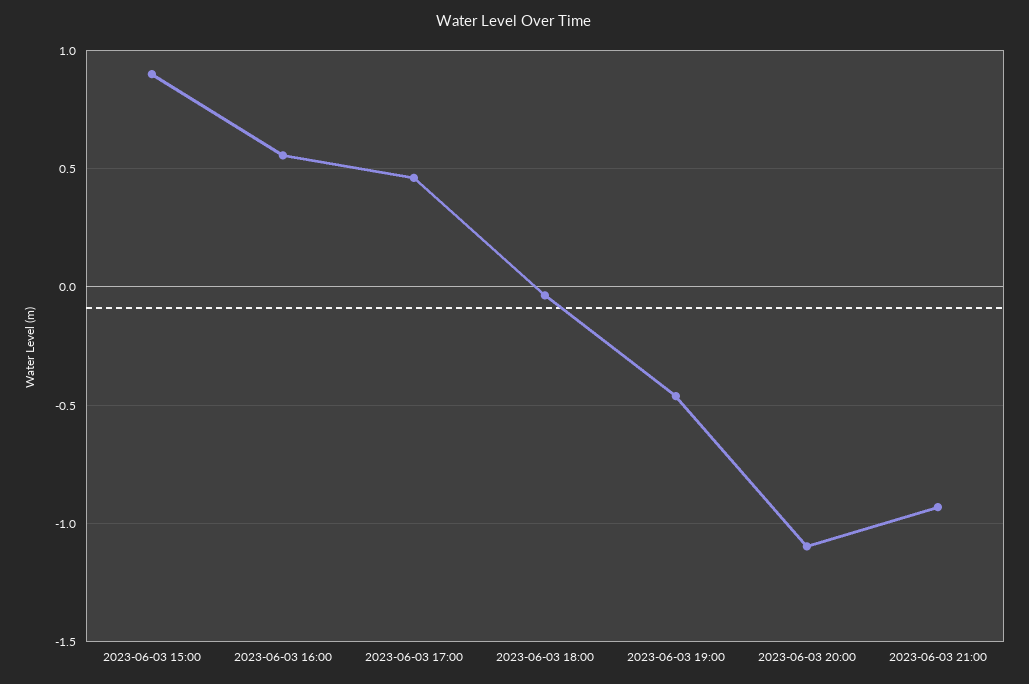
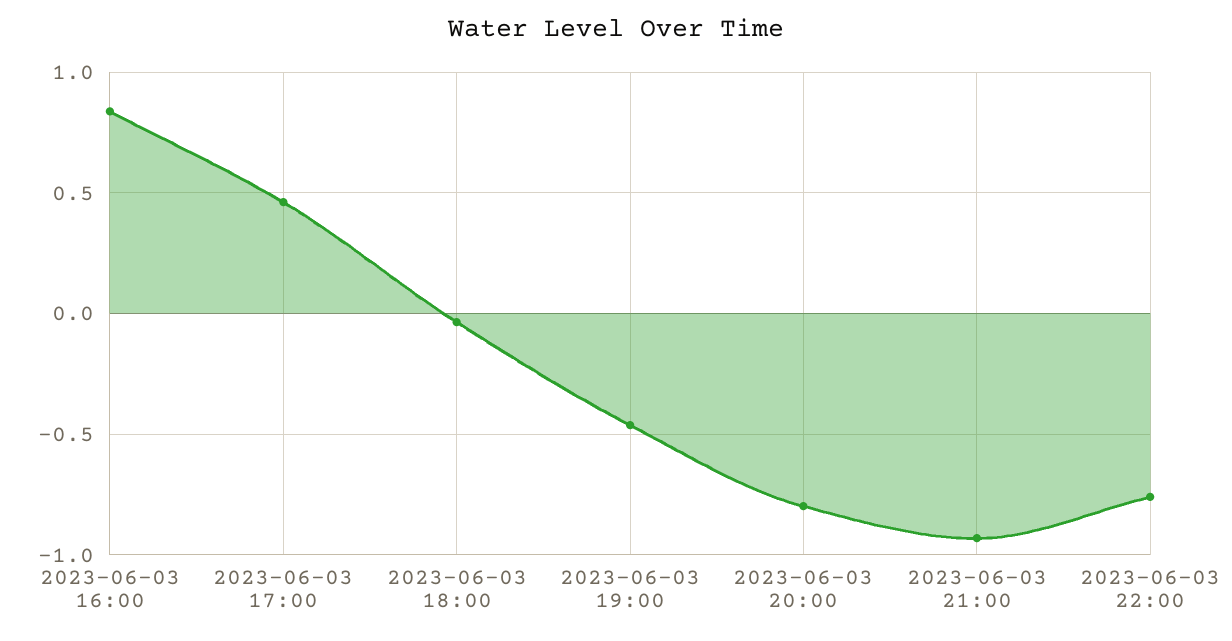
2023-06-03 15:00: 0.9 -> none
2023-06-03 16:00: 0.55 -> 0.85
2023-06-03 20:00: -1.1 -> -0.8
2023-06-03 22:00: none -> -0.75

